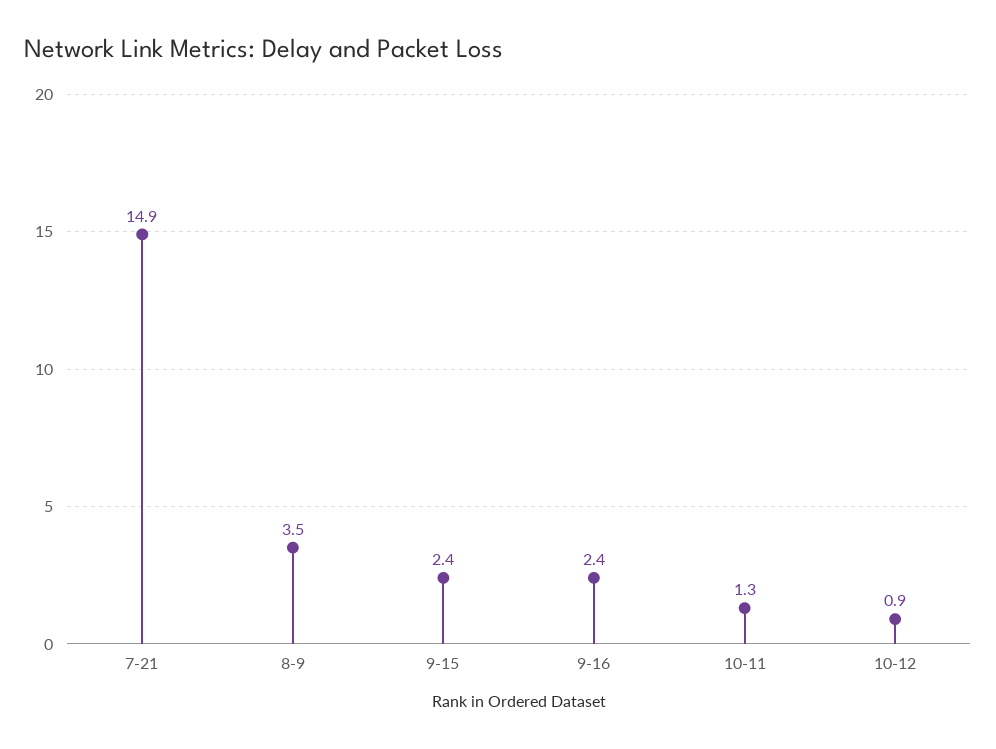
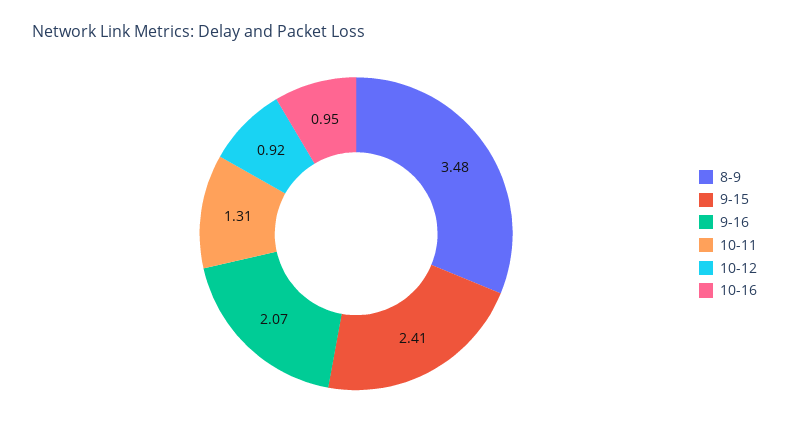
7-21: 14.9 -> none
9-16: 2.4 -> 2.07
10-16: none -> 0.95

